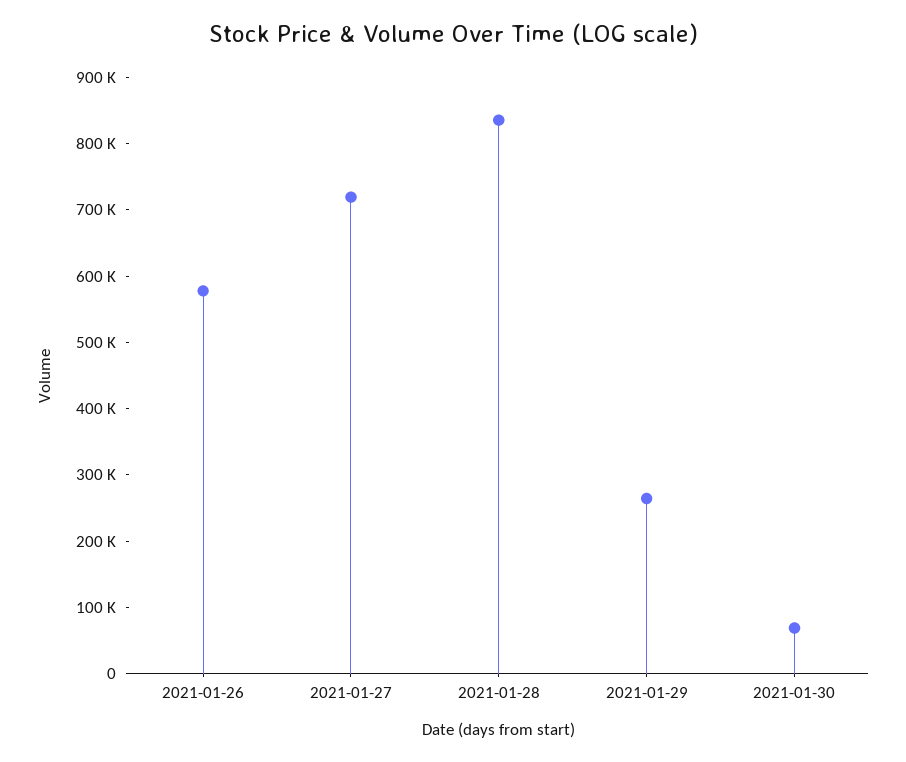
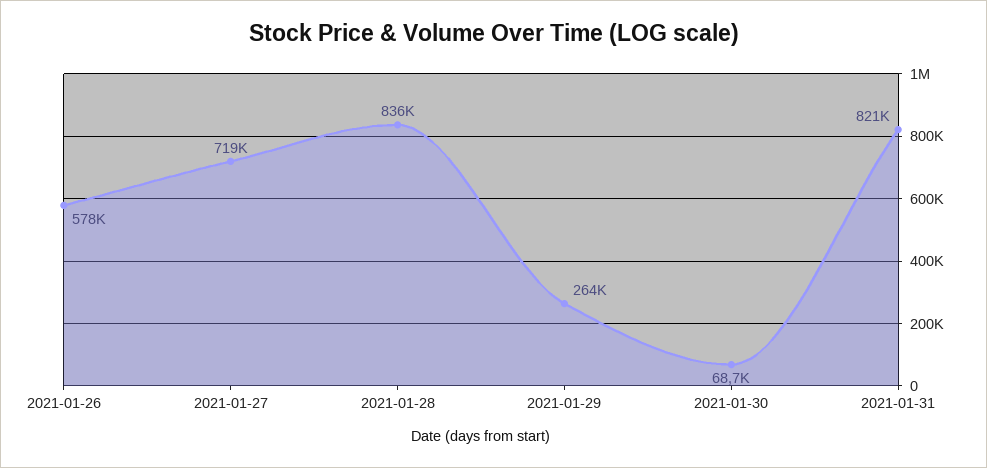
2021-01-31: none -> 821000

